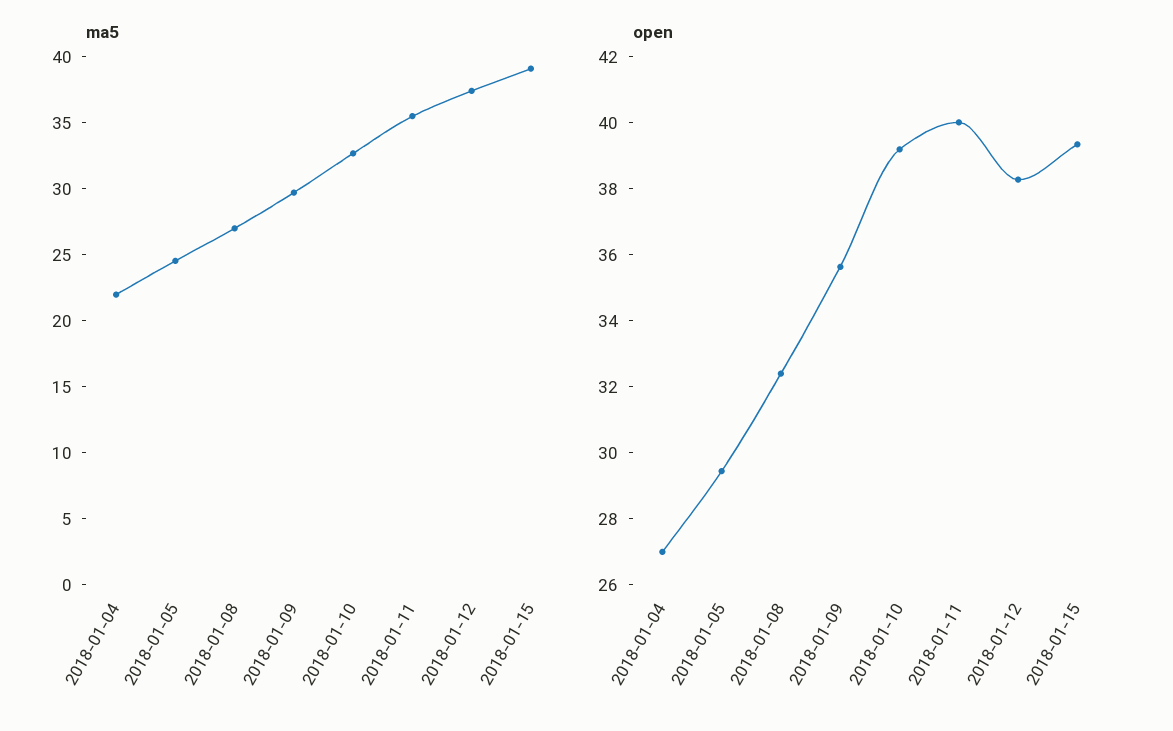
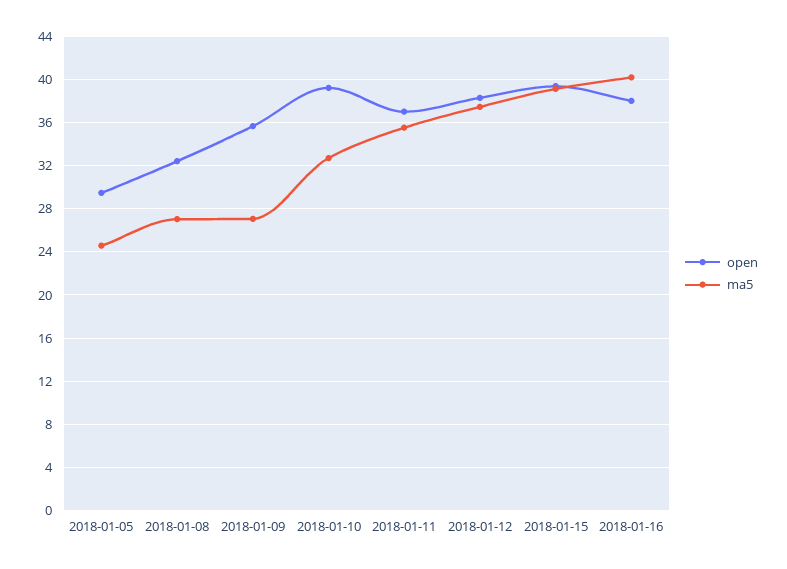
ma5, 2018-01-04: 22 -> none
ma5, 2018-01-09: 30 -> 27
open, 2018-01-04: 27 -> none
open, 2018-01-11: 40 -> 37
open, 2018-01-16: none -> 38
ma5, 2018-01-16: none -> 40

